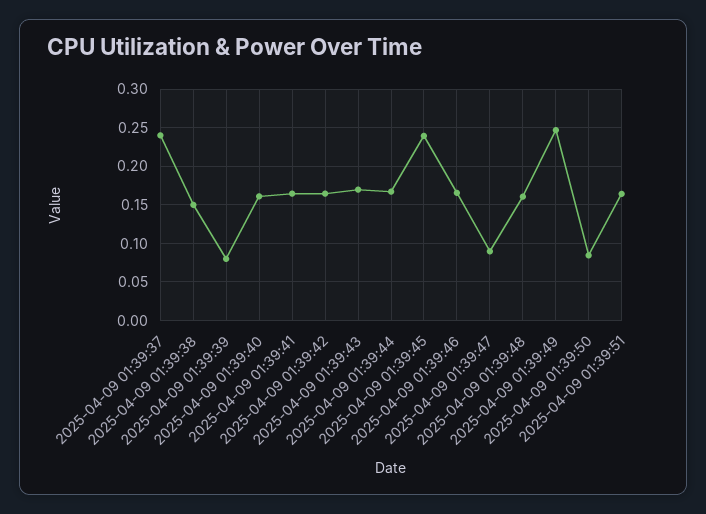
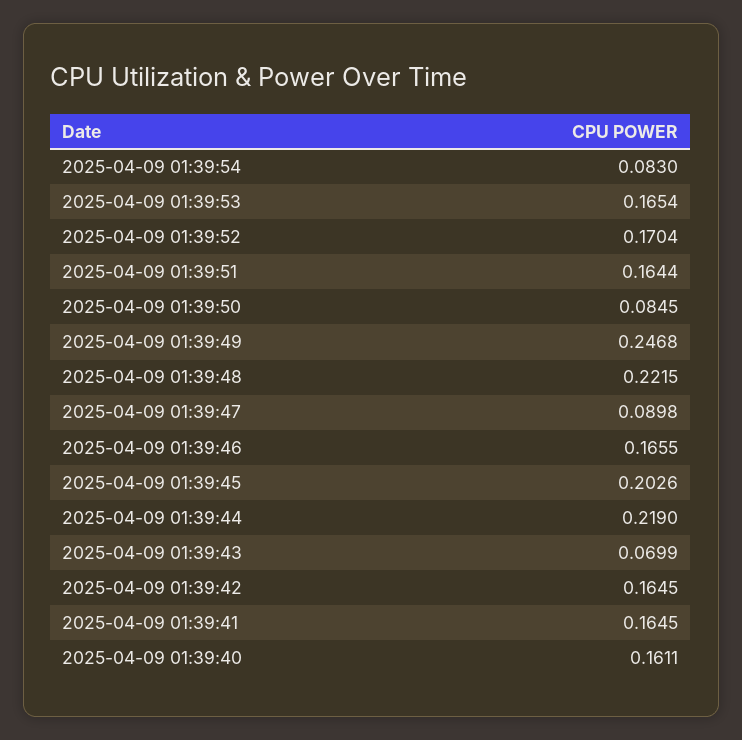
2025-04-09 01:39:37: 0.24 -> none
2025-04-09 01:39:38: 0.15 -> none
2025-04-09 01:39:39: 0.08 -> none
2025-04-09 01:39:43: 0.17 -> 0.0699
2025-04-09 01:39:44: 0.17 -> 0.219
2025-04-09 01:39:45: 0.24 -> 0.2026
2025-04-09 01:39:48: 0.16 -> 0.2215
2025-04-09 01:39:54: none -> 0.083
2025-04-09 01:39:53: none -> 0.1654
2025-04-09 01:39:52: none -> 0.1704

